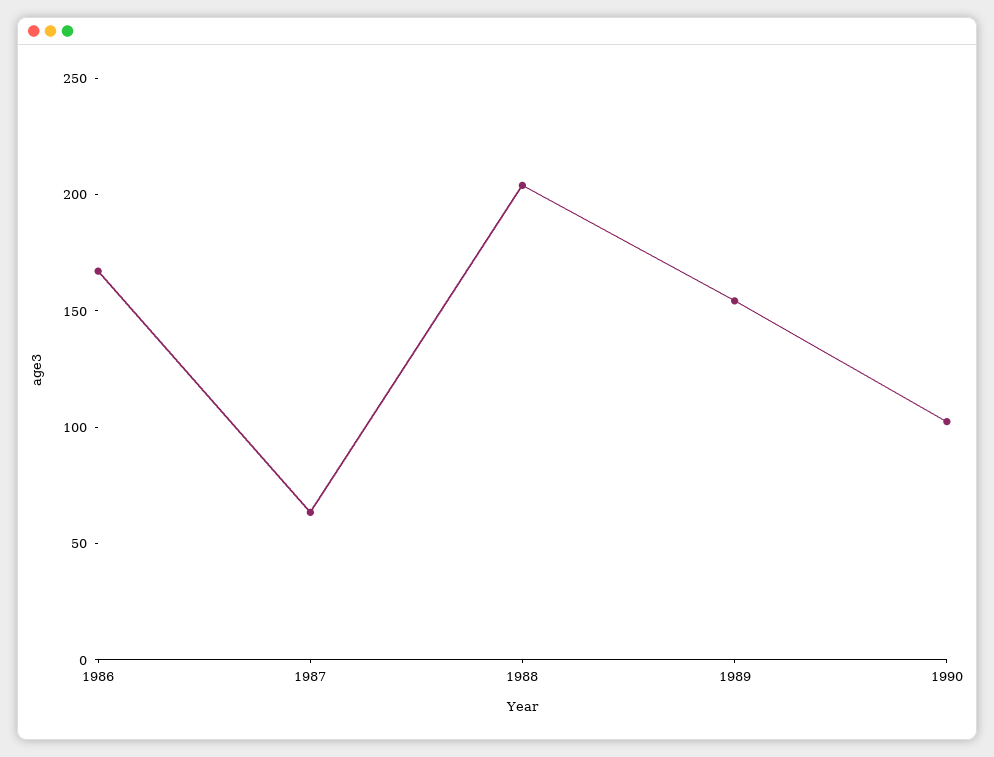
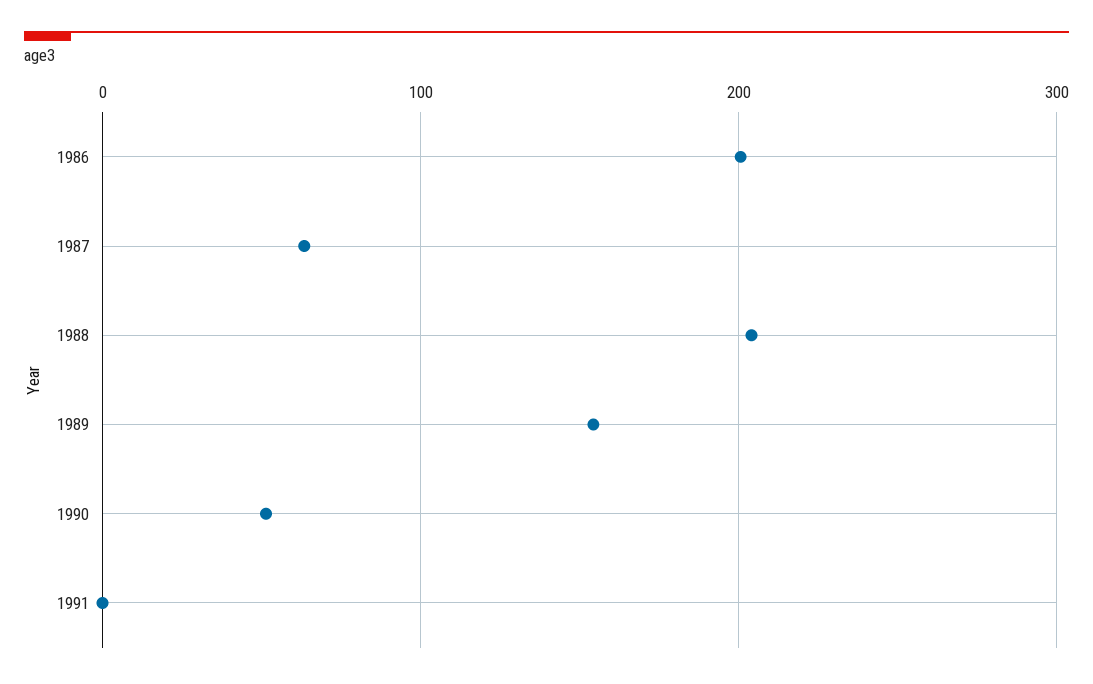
1986: 170 -> 200
1990: 100 -> 50
1991: none -> 0

